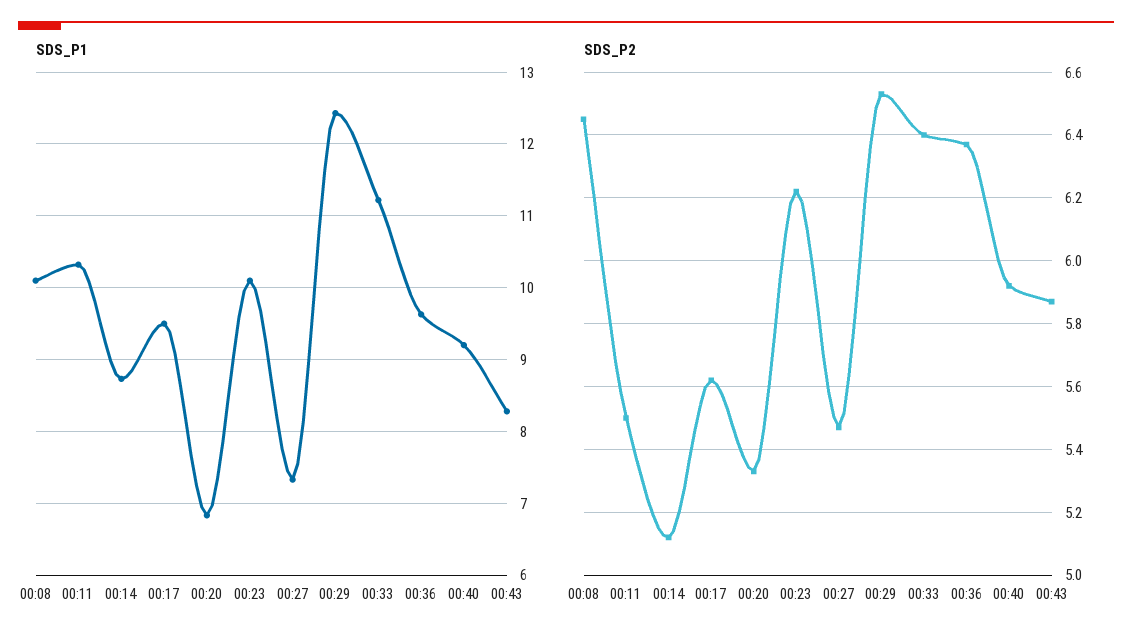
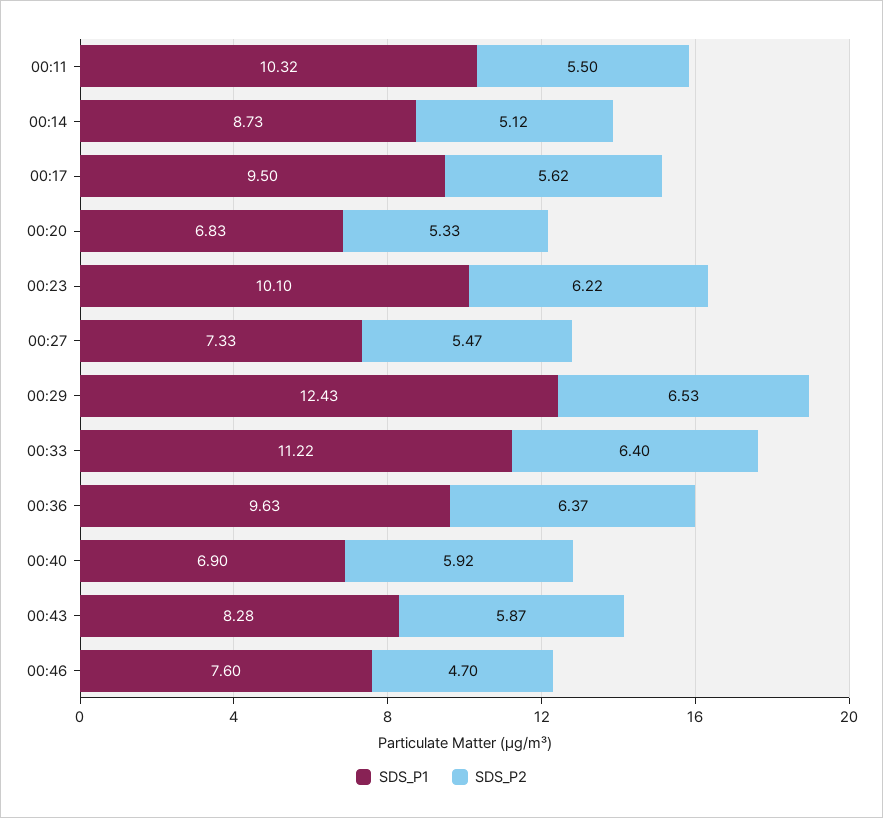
SDS_P1, 00:08: 10.1 -> none
SDS_P1, 00:40: 9.2 -> 6.9
SDS_P2, 00:08: 6.45 -> none
SDS_P1, 00:46: none -> 7.6
SDS_P2, 00:46: none -> 4.7

